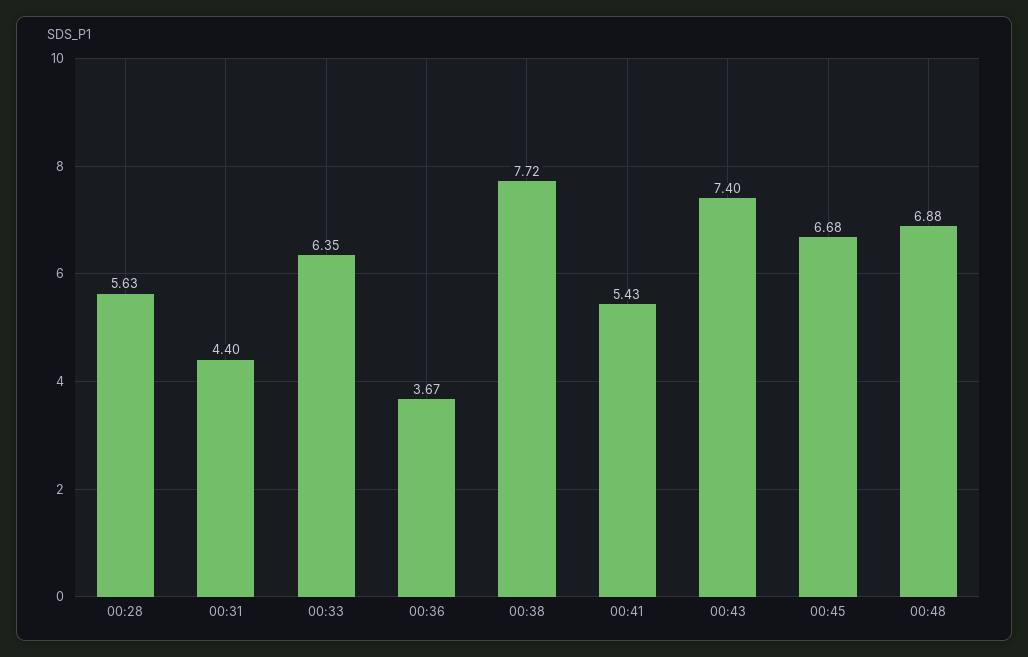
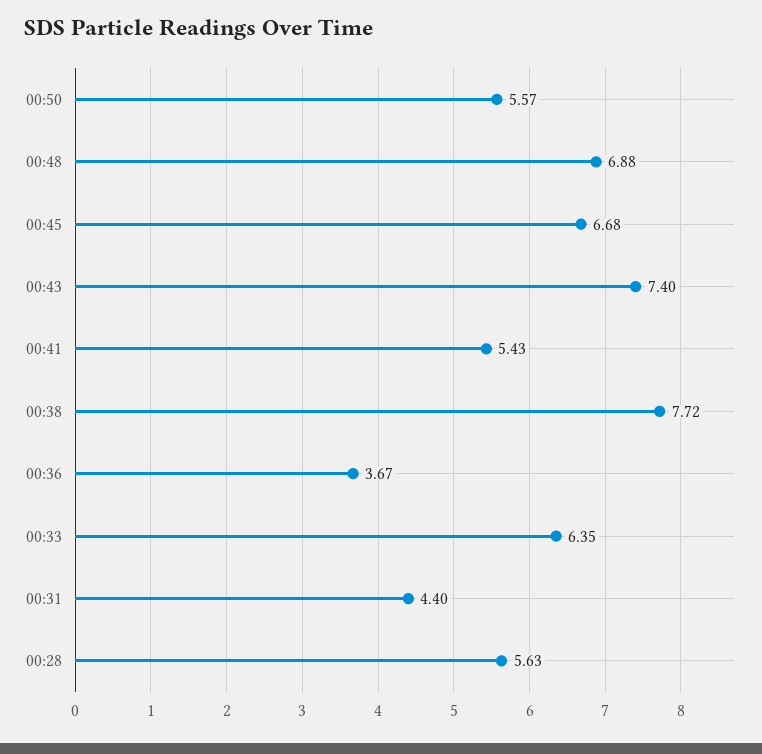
00:50: none -> 5.57

